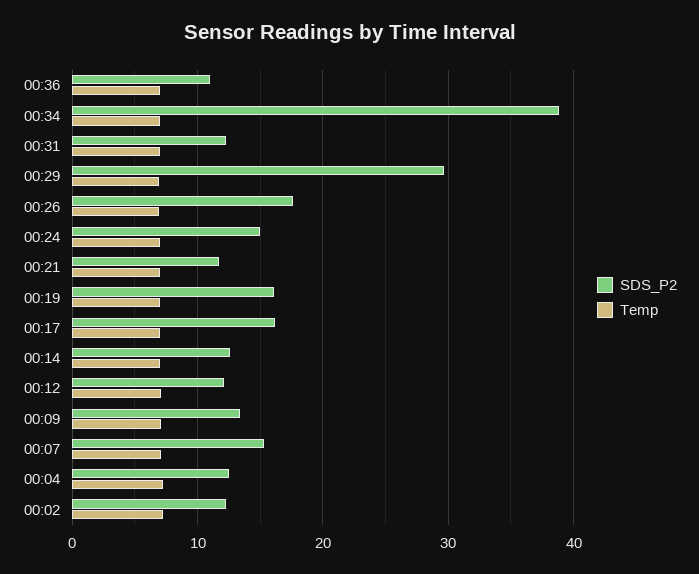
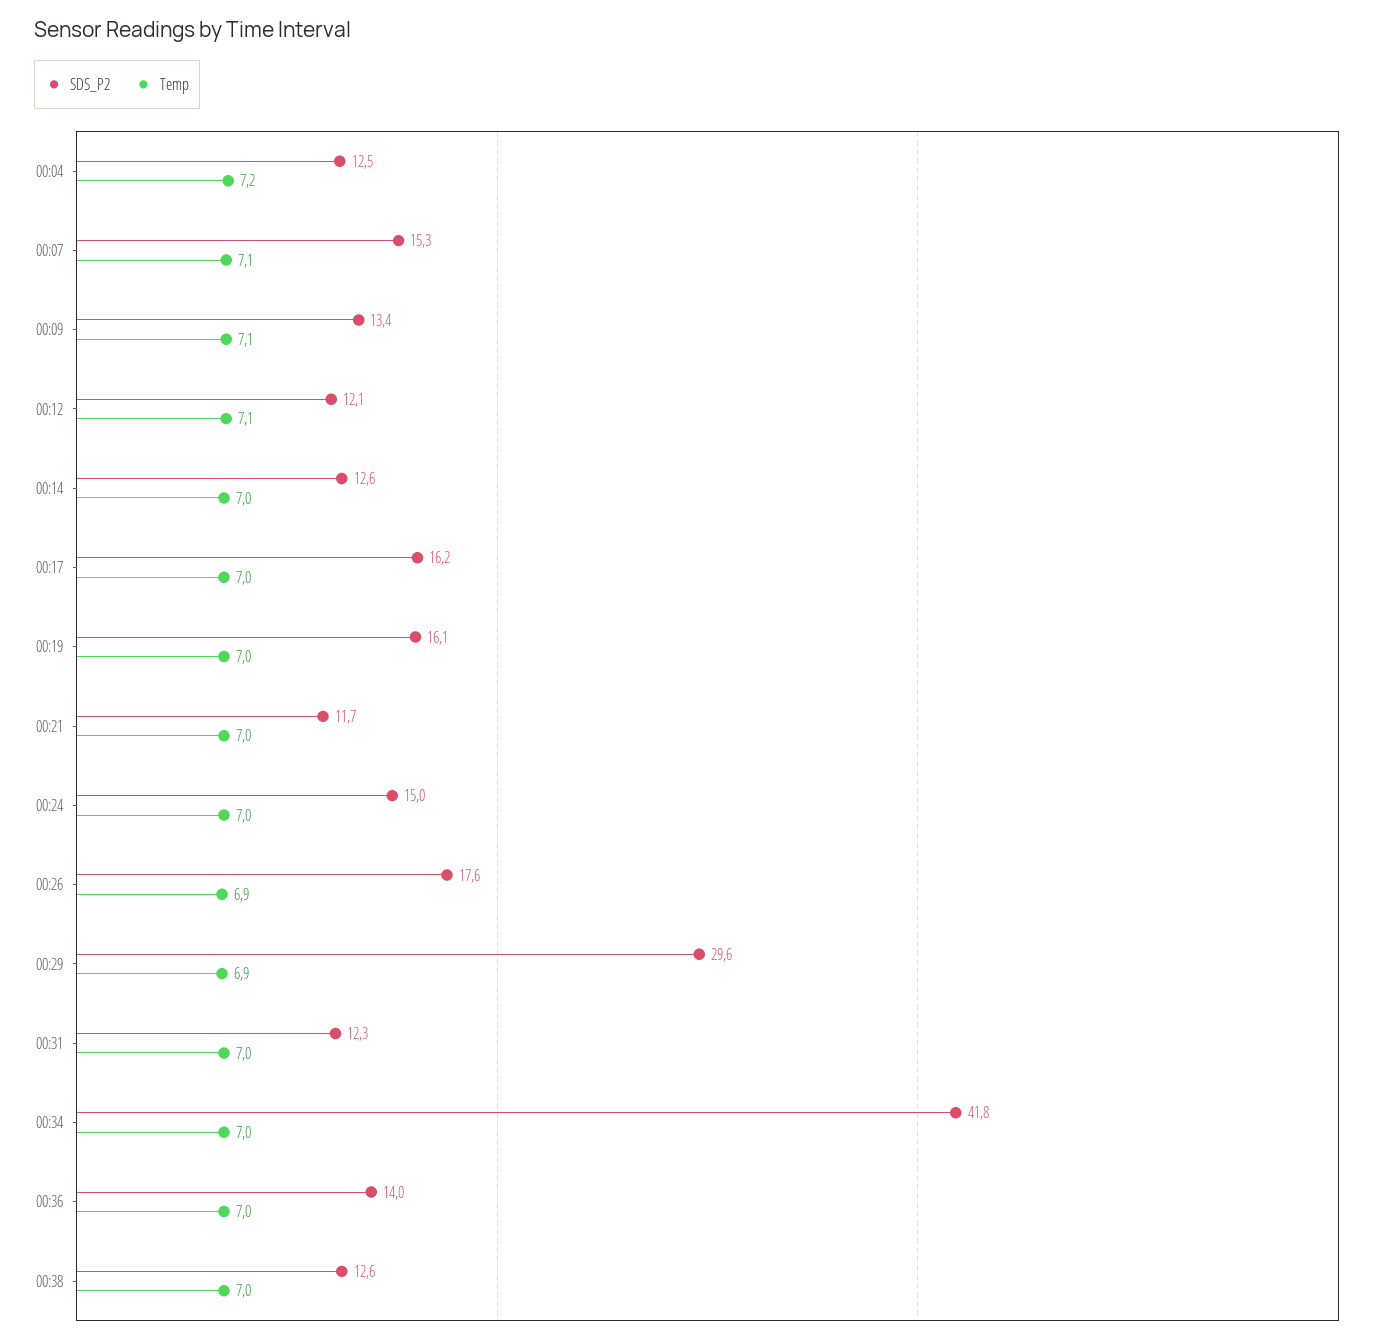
SDS_P2, 00:36: 11 -> 14
SDS_P2, 00:34: 39 -> 41.8
SDS_P2, 00:02: 12 -> none
Temp, 00:02: 7 -> none
SDS_P2, 00:38: none -> 12.6
Temp, 00:38: none -> 7

